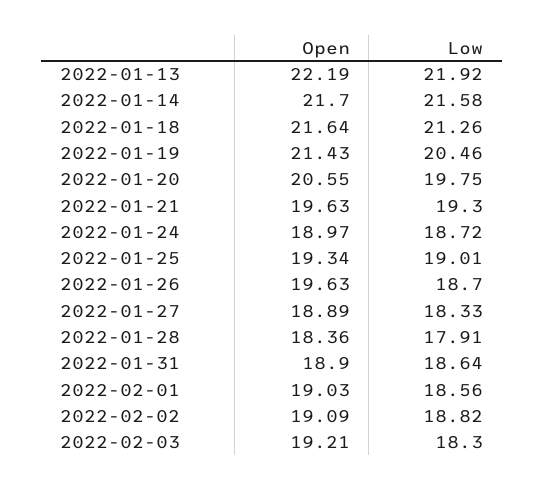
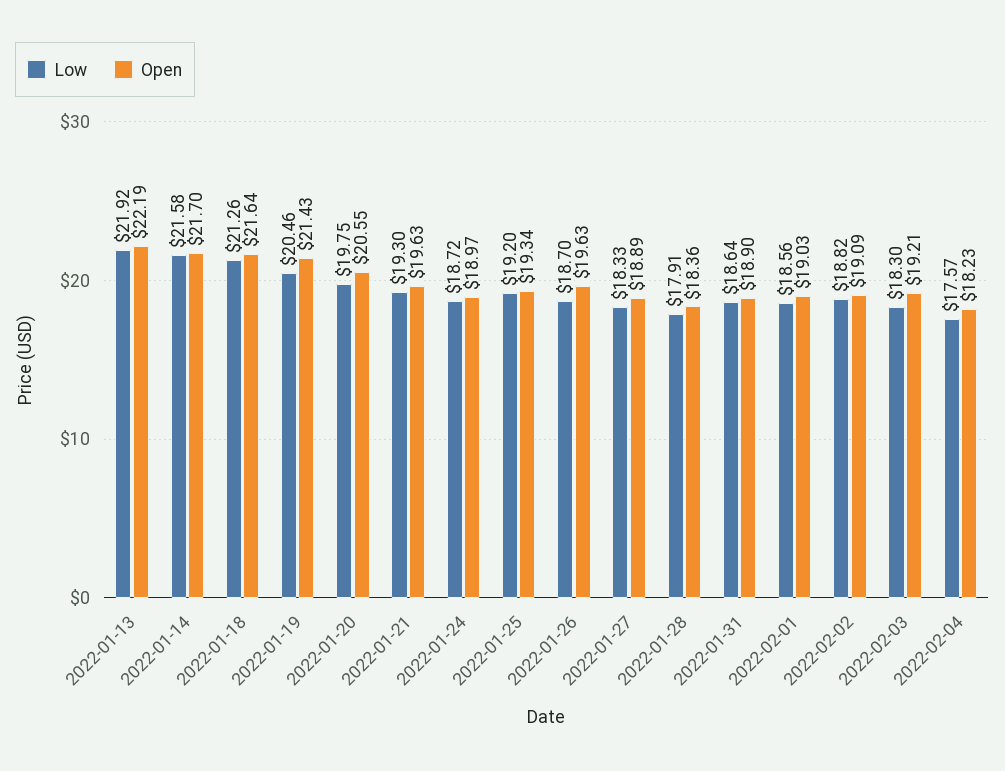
Low, 2022-01-25: 19.01 -> 19.2
Low, 2022-02-04: none -> 17.57
Open, 2022-02-04: none -> 18.23

